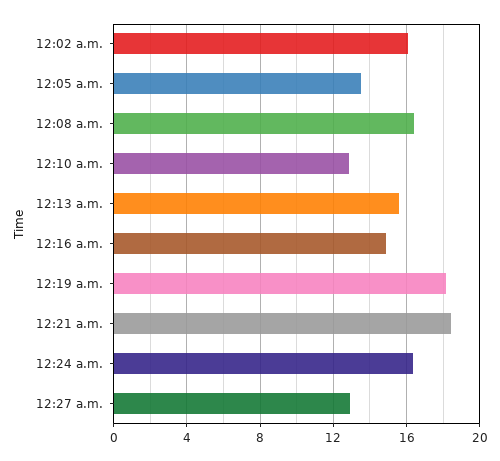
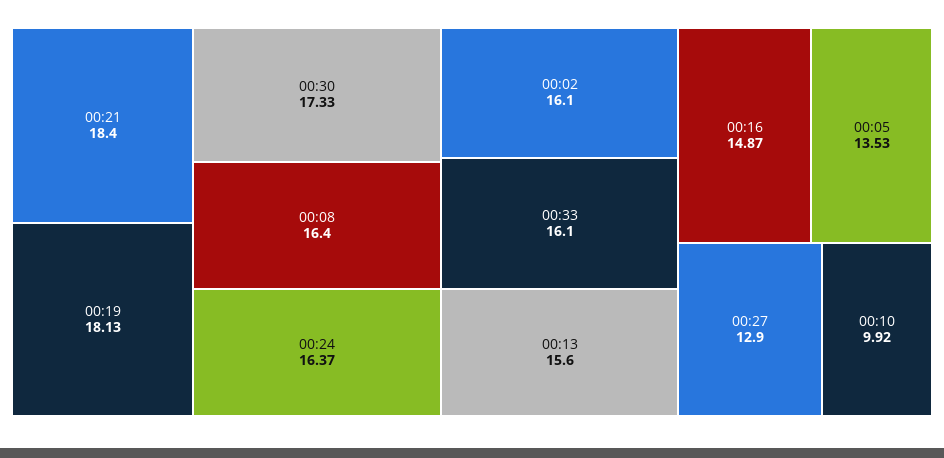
12:10 a.m.: 13 -> 9.92
00:30: none -> 17.33
00:33: none -> 16.1

